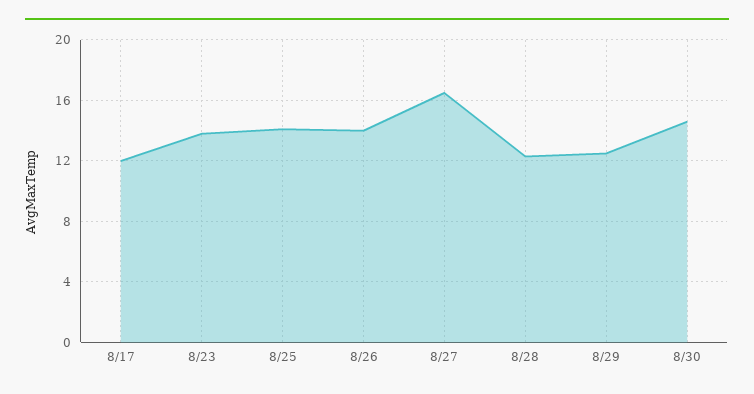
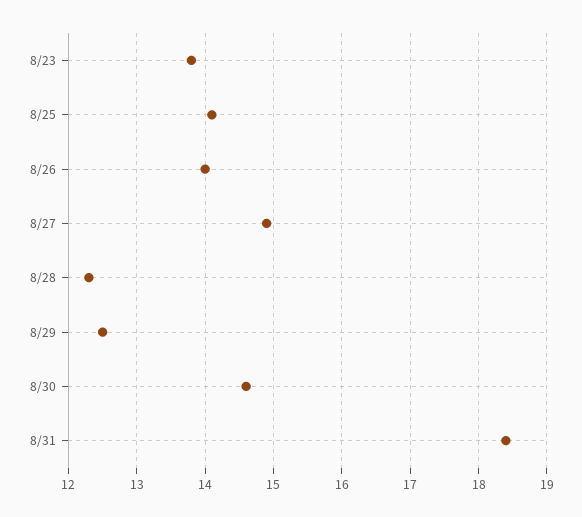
8/17: 12 -> none
8/27: 16.5 -> 14.9
8/31: none -> 18.4

